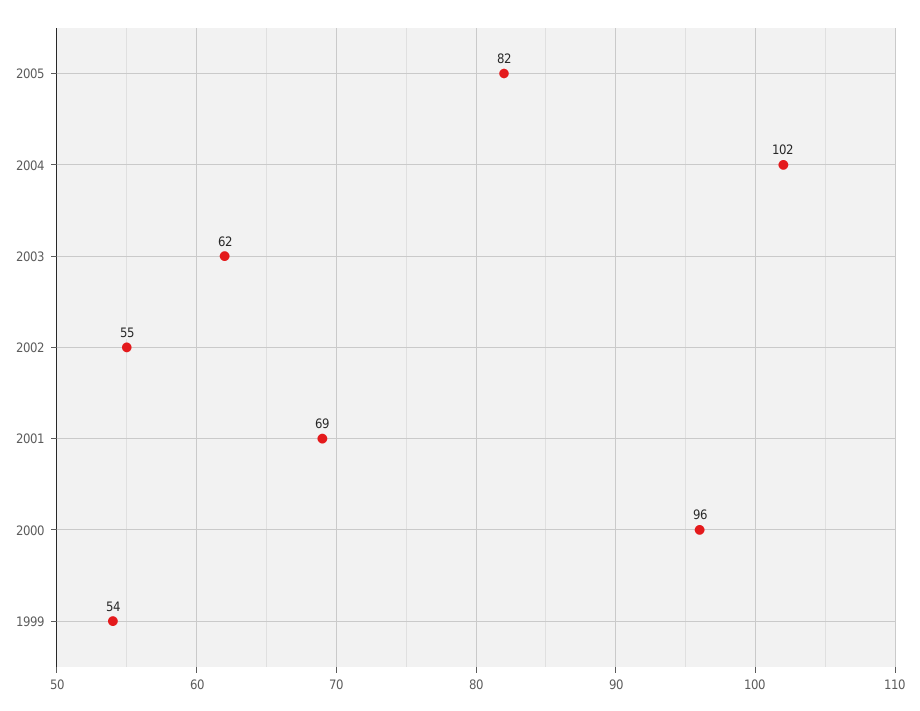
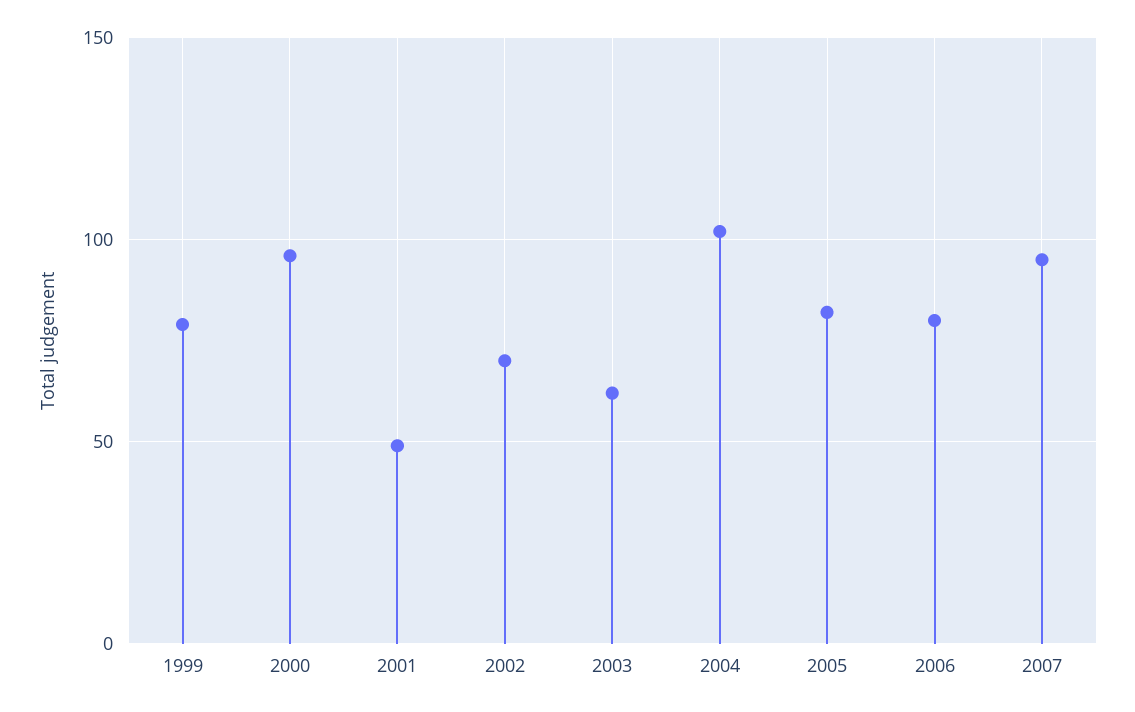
2002: 55 -> 70
2001: 69 -> 50
1999: 54 -> 80
2006: none -> 80
2007: none -> 95

